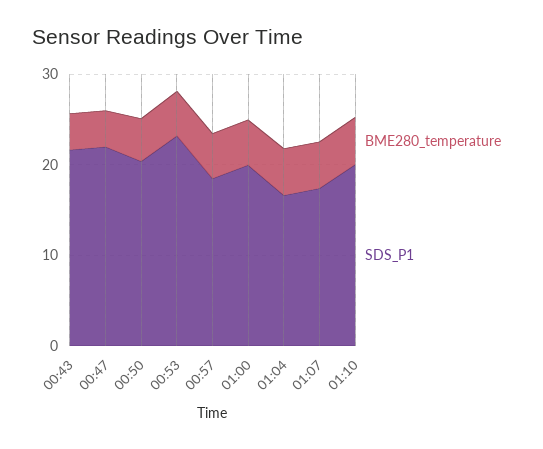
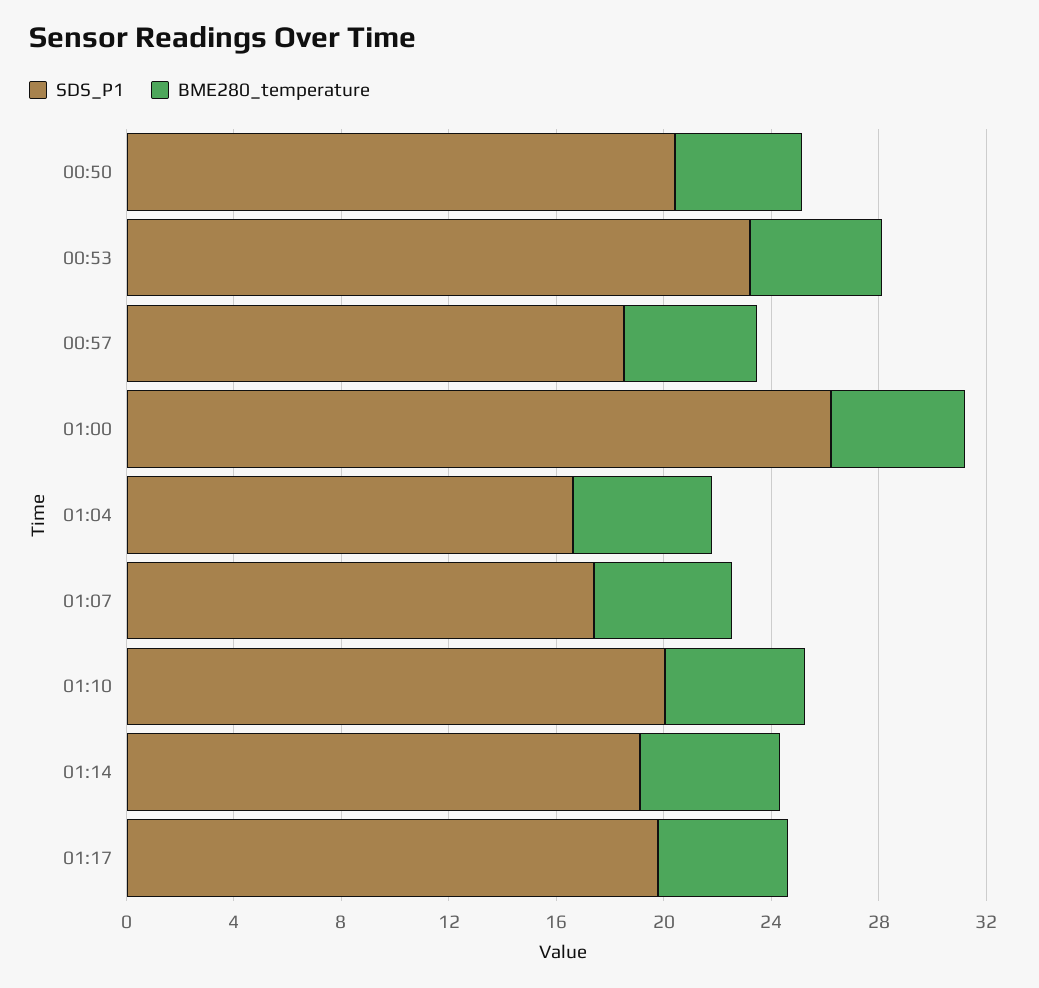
BME280_temperature, 00:43: 4 -> none
SDS_P1, 00:43: 22 -> none
BME280_temperature, 00:47: 4 -> none
SDS_P1, 00:47: 22 -> none
SDS_P1, 01:00: 20 -> 26
SDS_P1, 01:14: none -> 19
BME280_temperature, 01:14: none -> 5
SDS_P1, 01:17: none -> 20
BME280_temperature, 01:17: none -> 5

